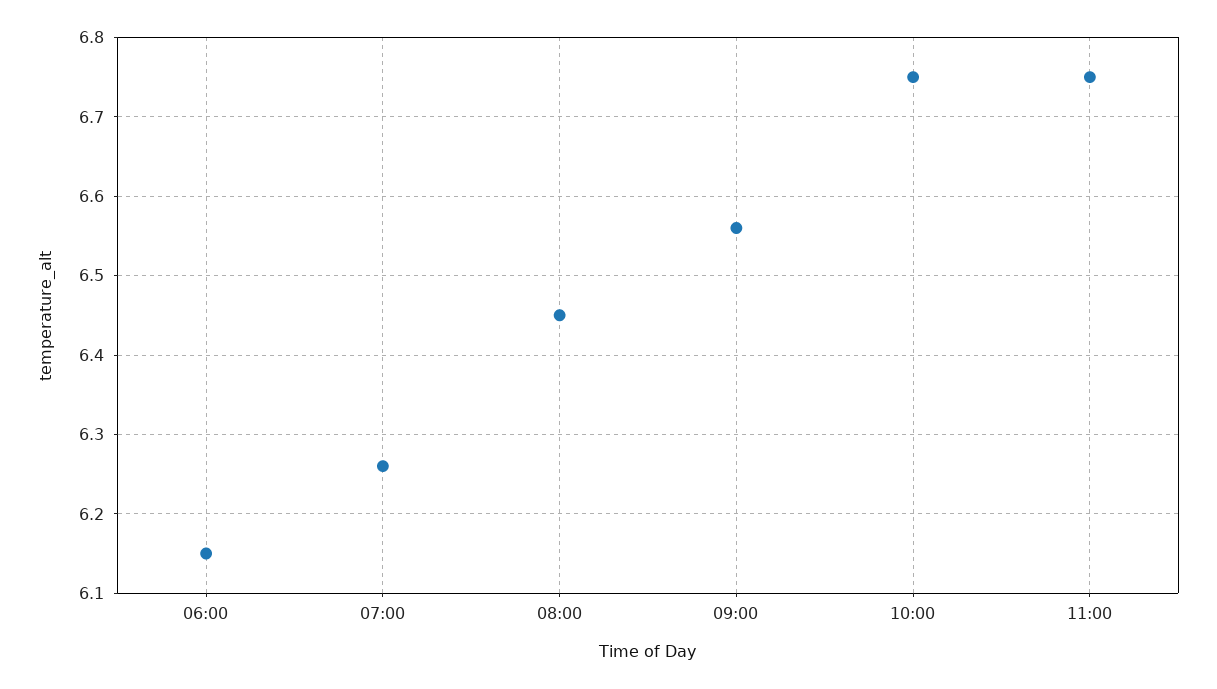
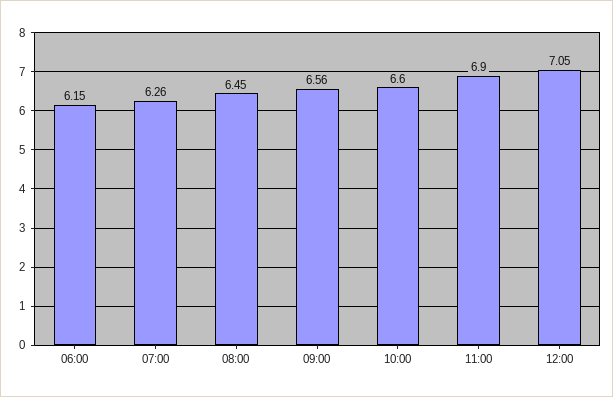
10:00: 6.75 -> 6.6
11:00: 6.75 -> 6.9
12:00: none -> 7.05

